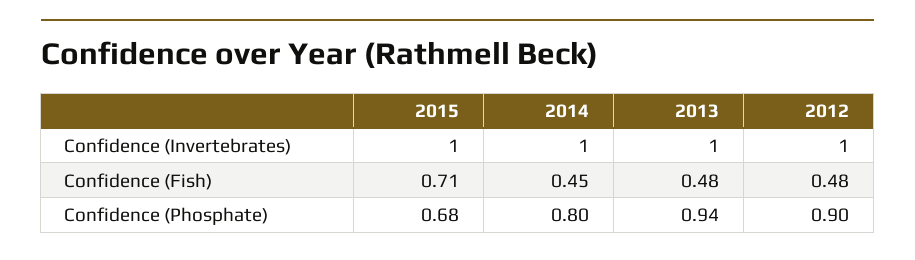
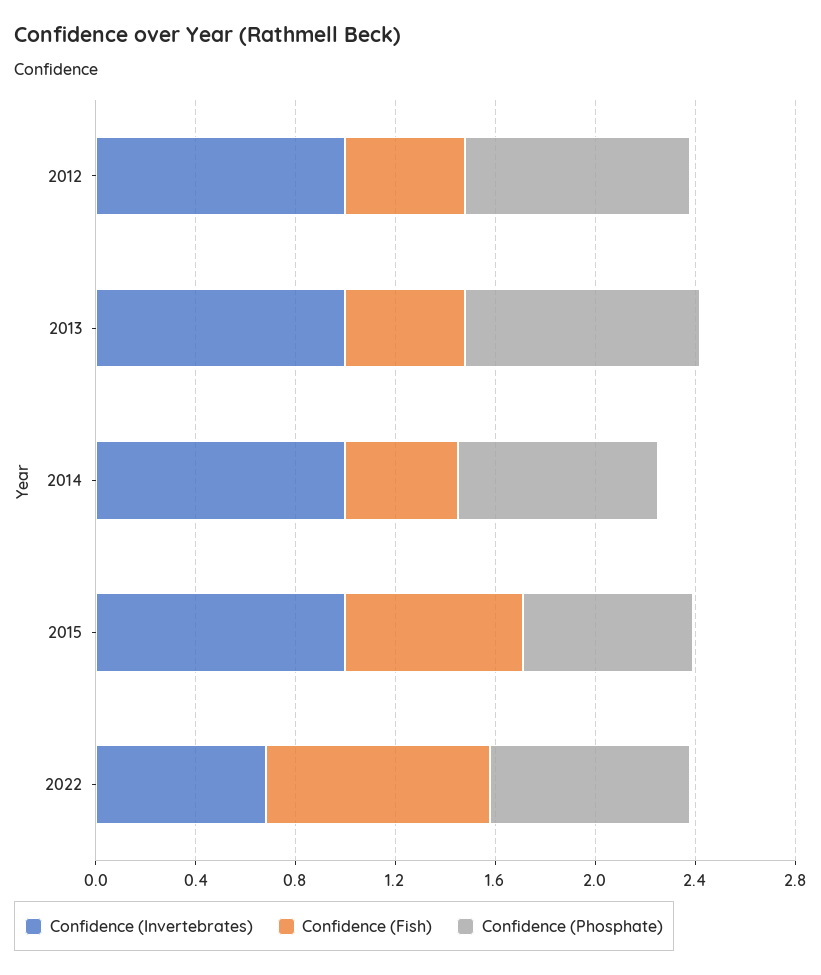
Confidence (Invertebrates), 2022: none -> 0.7
Confidence (Fish), 2022: none -> 0.9
Confidence (Phosphate), 2022: none -> 0.8

